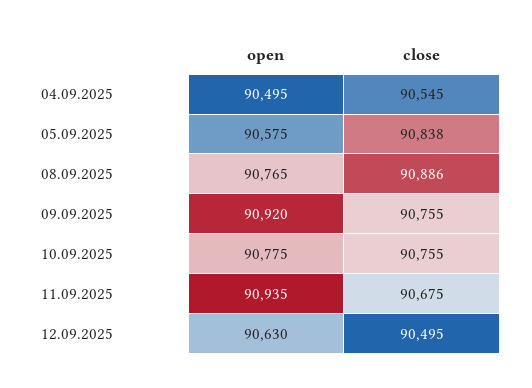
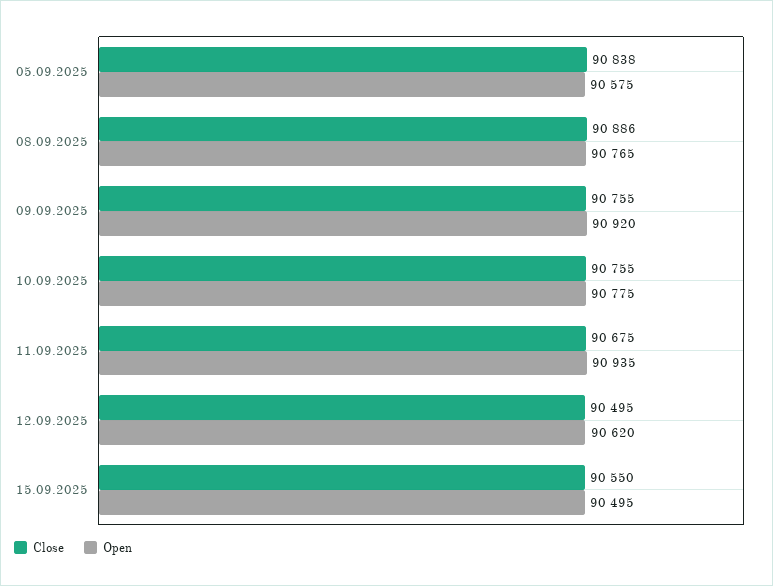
open, 04.09.2025: 90495 -> none
close, 04.09.2025: 90545 -> none
open, 12.09.2025: 90630 -> 90620
close, 15.09.2025: none -> 90550
open, 15.09.2025: none -> 90495

